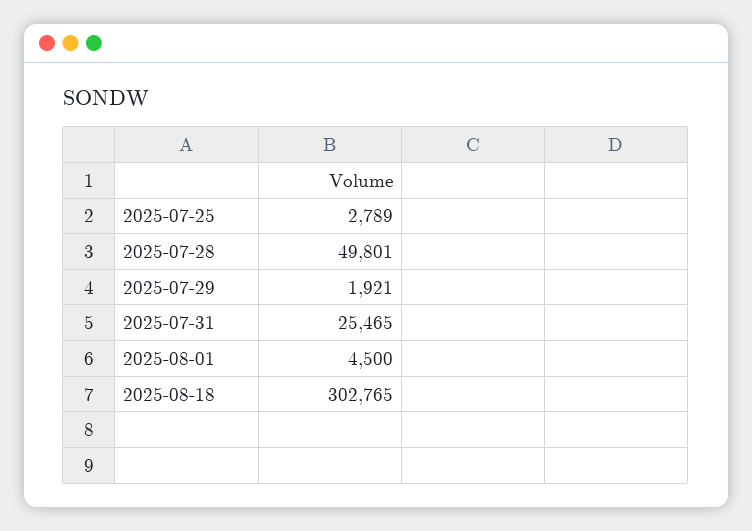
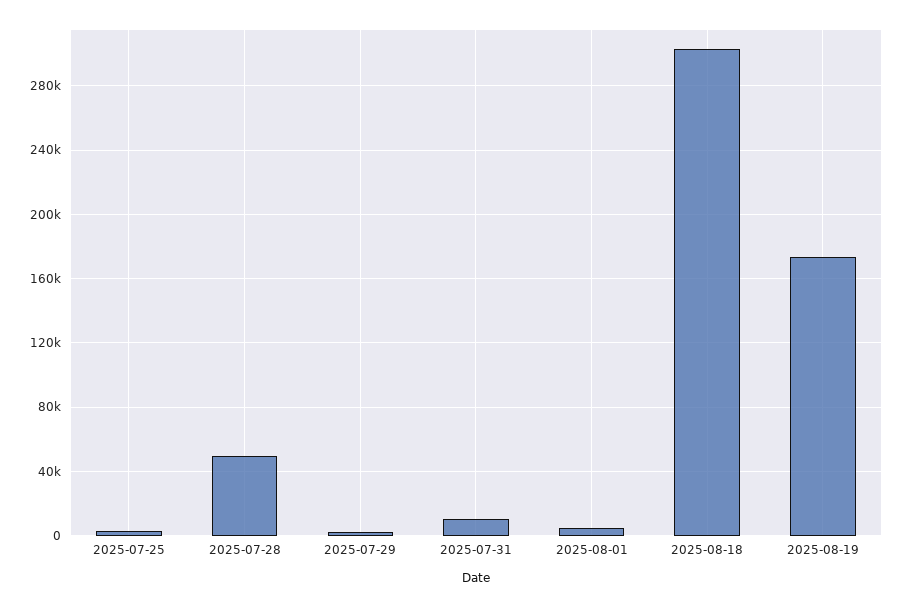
2025-07-31: 25465 -> 10000
2025-08-19: none -> 175000

